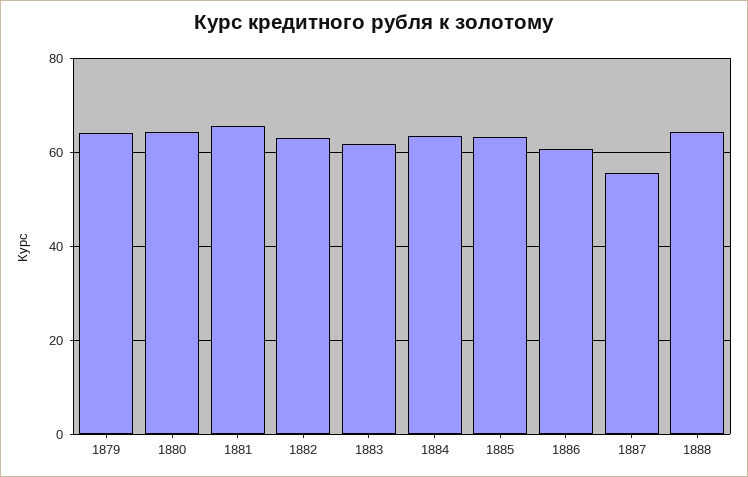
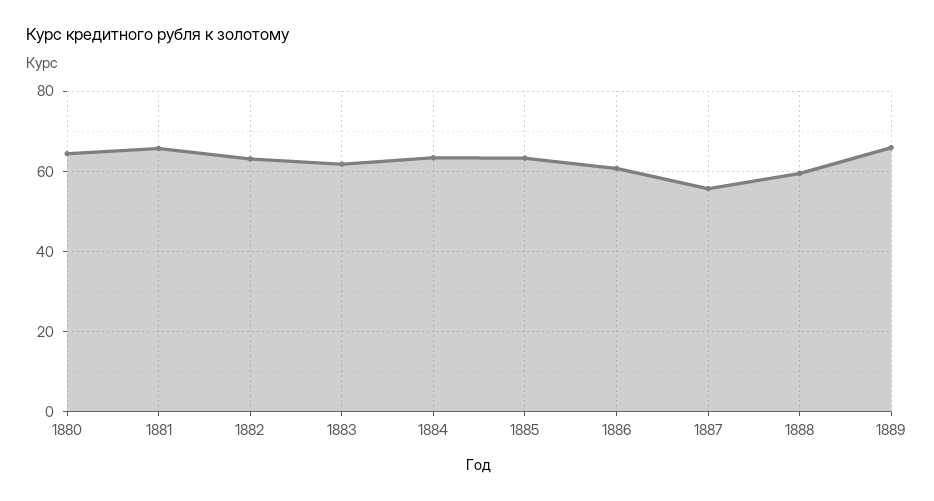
1879: 64 -> none
1888: 64 -> 60
1889: none -> 66

